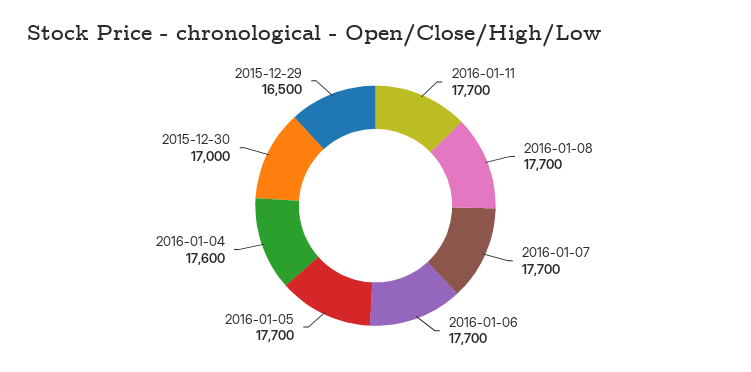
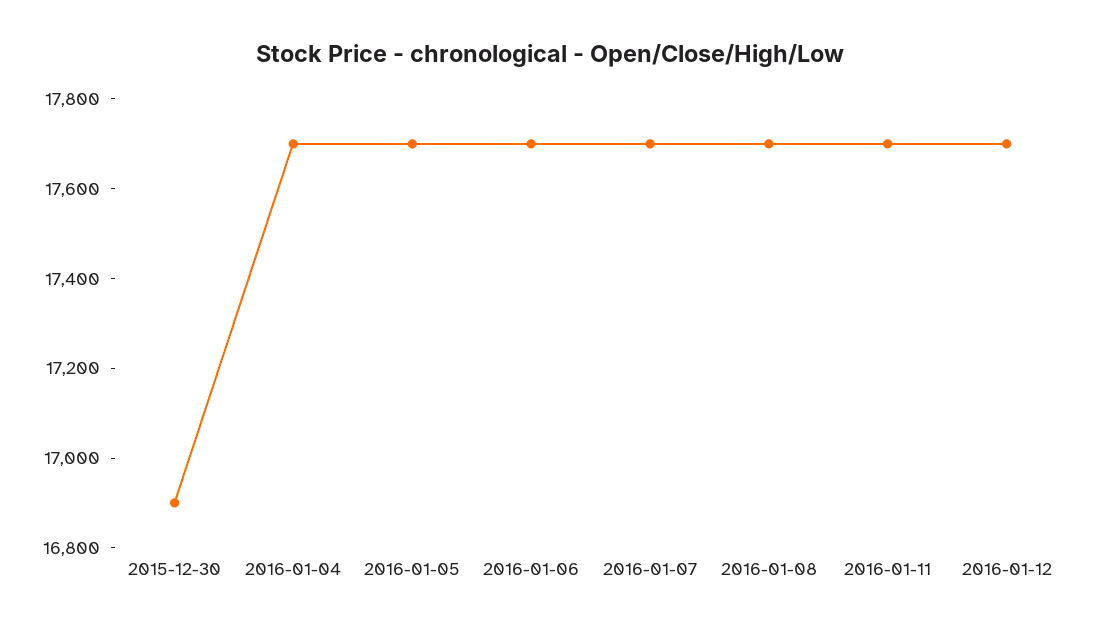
2016-01-04: 17600 -> 17700
2015-12-30: 17000 -> 16900
2015-12-29: 16500 -> none
2016-01-12: none -> 17700

